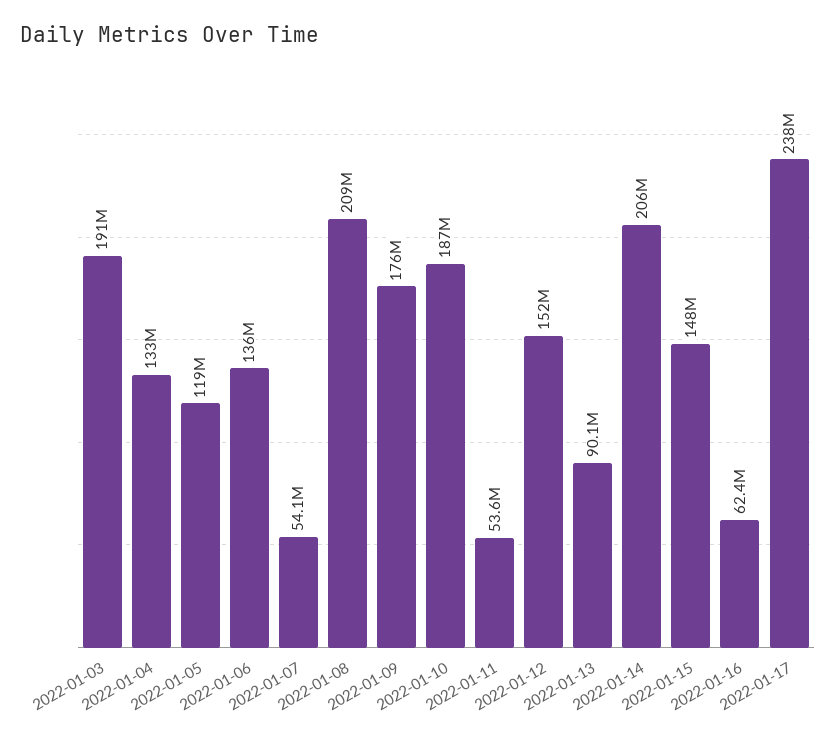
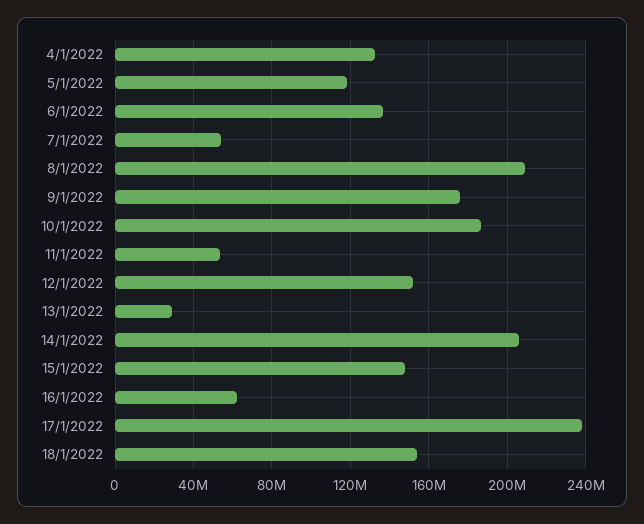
2022-01-03: 191000000 -> none
2022-01-13: 90100000 -> 30000000
18/1/2022: none -> 155000000

